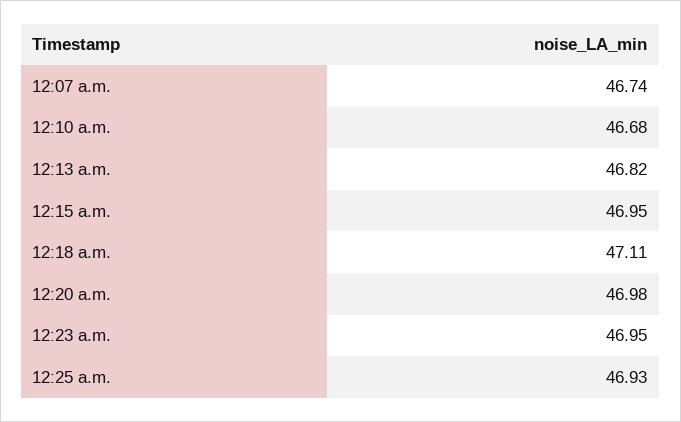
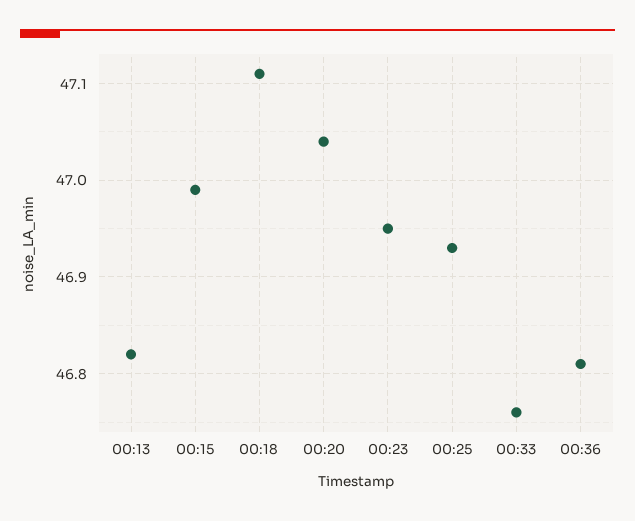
12:07 a.m.: 46.74 -> none
12:10 a.m.: 46.68 -> none
12:15 a.m.: 46.95 -> 46.99
12:20 a.m.: 46.98 -> 47.04
00:33: none -> 46.76
00:36: none -> 46.81

